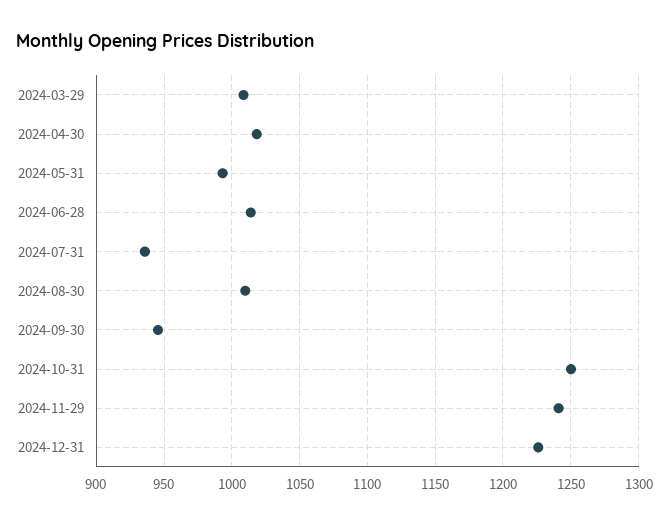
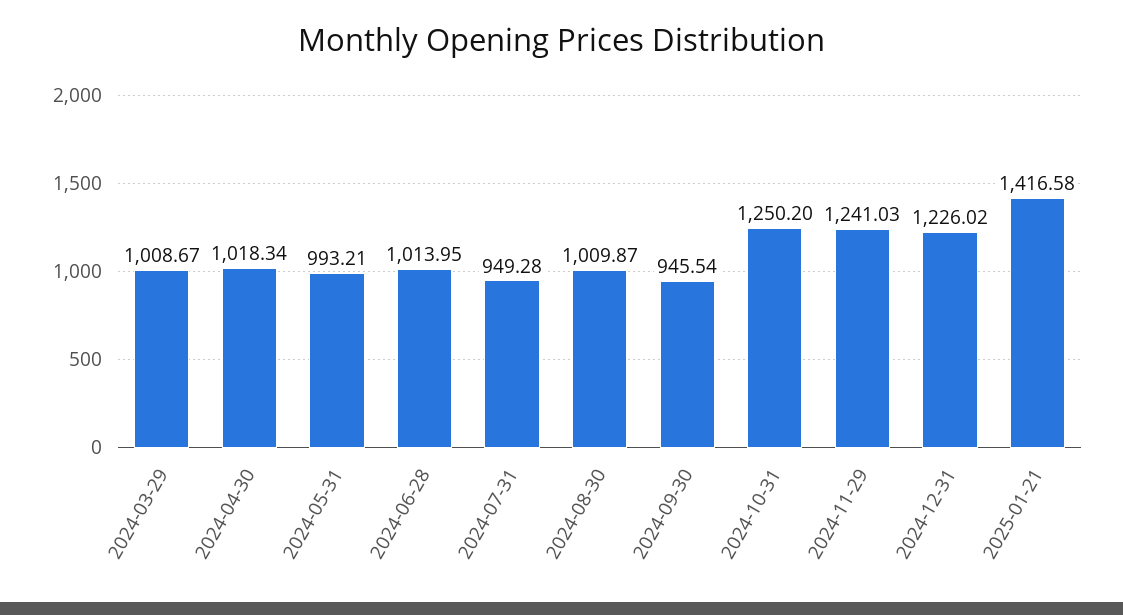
2024-07-31: 935 -> 949.28
2025-01-21: none -> 1416.58

